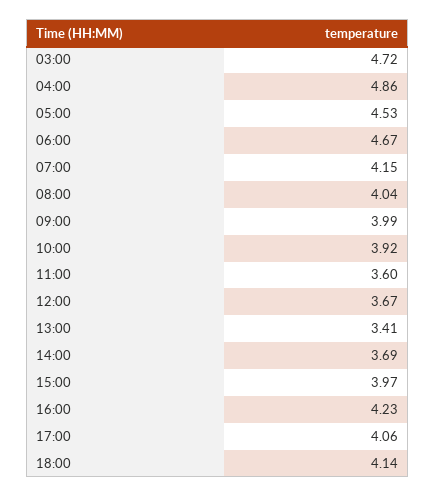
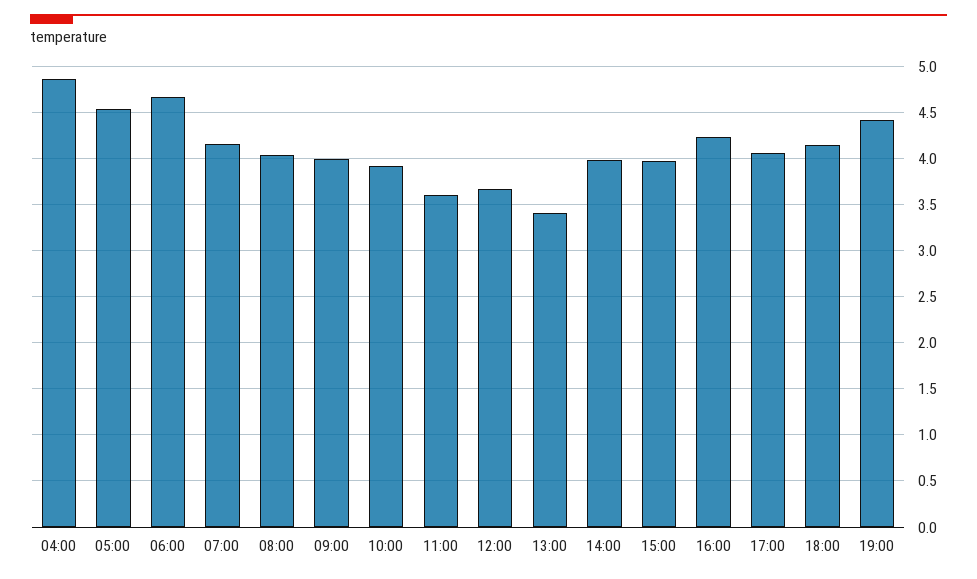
03:00: 4.72 -> none
14:00: 3.69 -> 4
19:00: none -> 4.4

